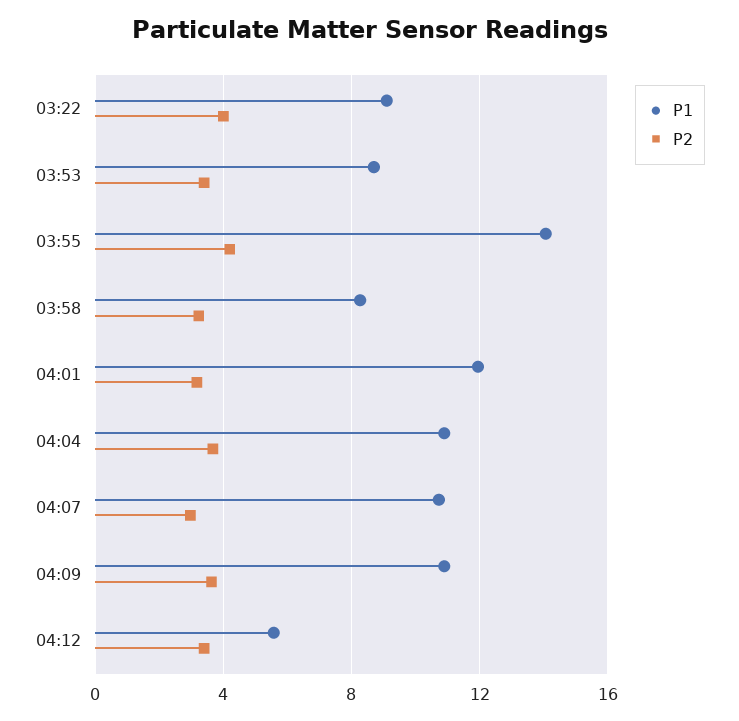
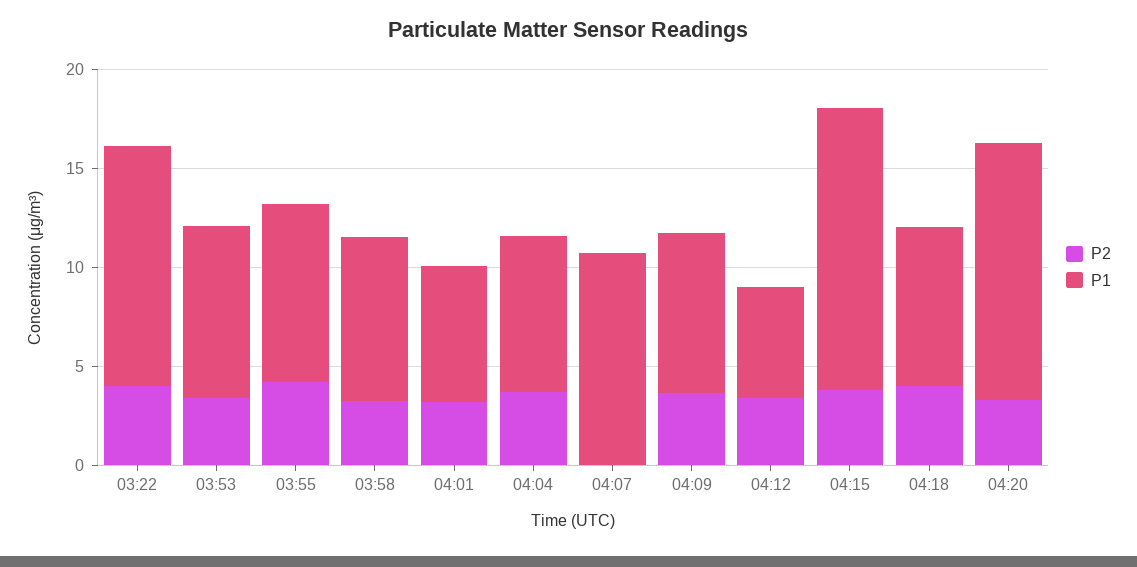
P1, 03:22: 9 -> 12
P1, 03:55: 14 -> 9
P1, 04:01: 12 -> 7
P1, 04:04: 11 -> 8
P2, 04:07: 3 -> 0
P1, 04:09: 11 -> 8
P2, 04:15: none -> 4
P1, 04:15: none -> 14
P2, 04:18: none -> 4
P1, 04:18: none -> 8
P2, 04:20: none -> 3
P1, 04:20: none -> 13

